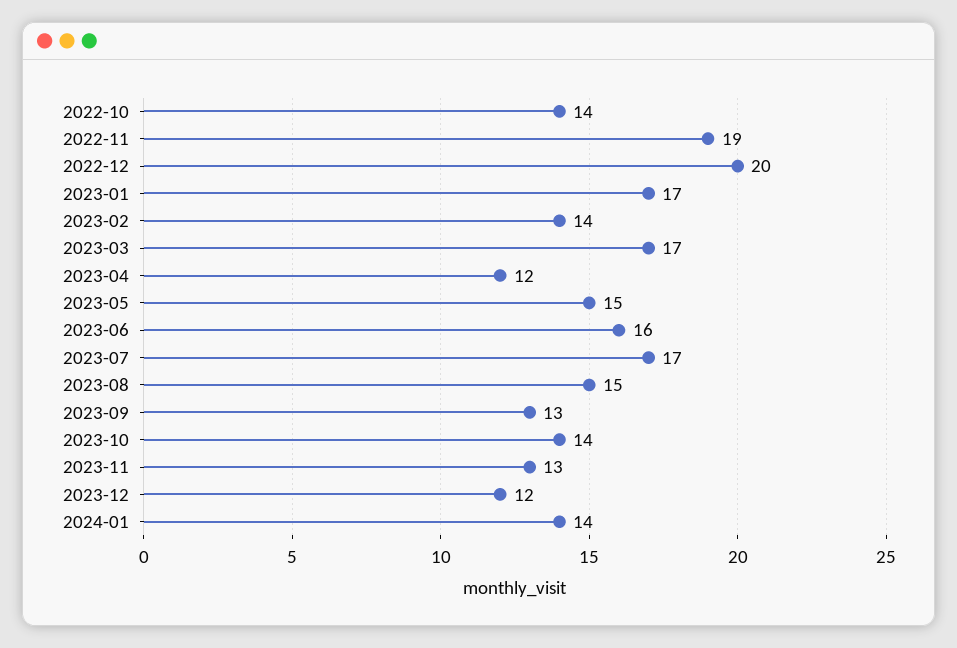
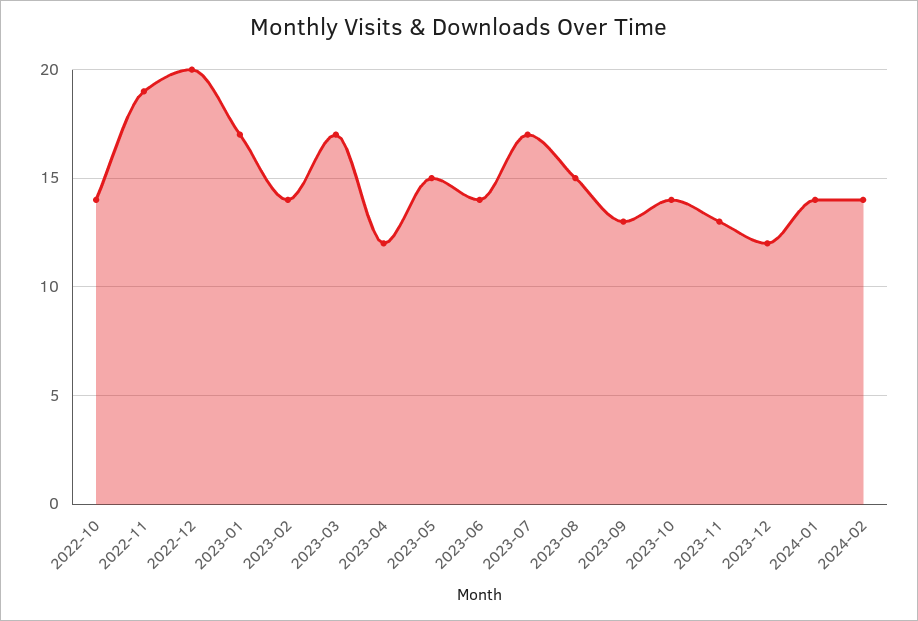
2023-06: 16 -> 14
2024-02: none -> 14

